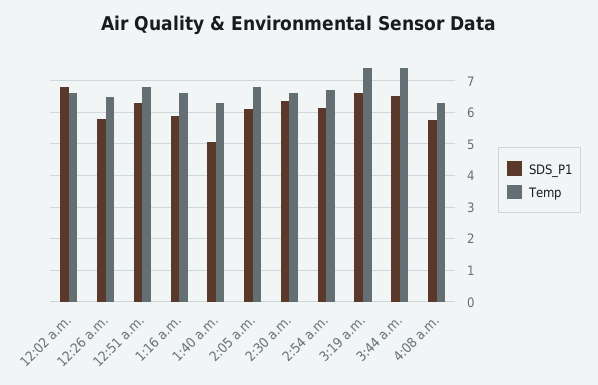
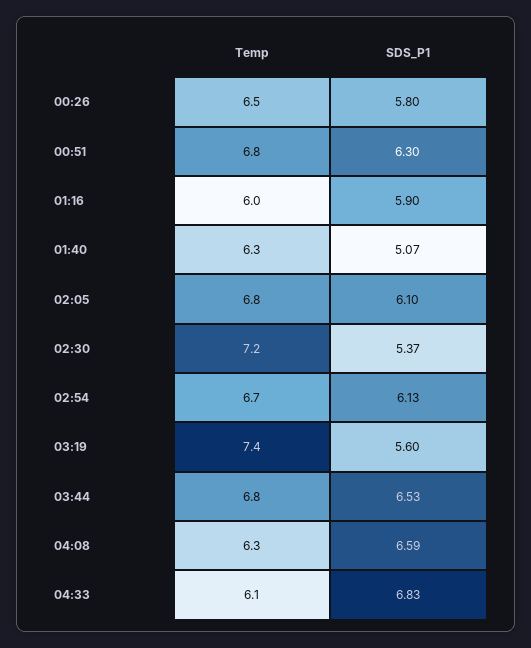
SDS_P1, 12:02 a.m.: 6.8 -> none
Temp, 12:02 a.m.: 6.6 -> none
Temp, 1:16 a.m.: 6.6 -> 6
SDS_P1, 2:30 a.m.: 6.4 -> 5.37
Temp, 2:30 a.m.: 6.6 -> 7.2
SDS_P1, 3:19 a.m.: 6.6 -> 5.6
Temp, 3:44 a.m.: 7.4 -> 6.8
SDS_P1, 4:08 a.m.: 5.8 -> 6.59
Temp, 04:33: none -> 6.1
SDS_P1, 04:33: none -> 6.83

